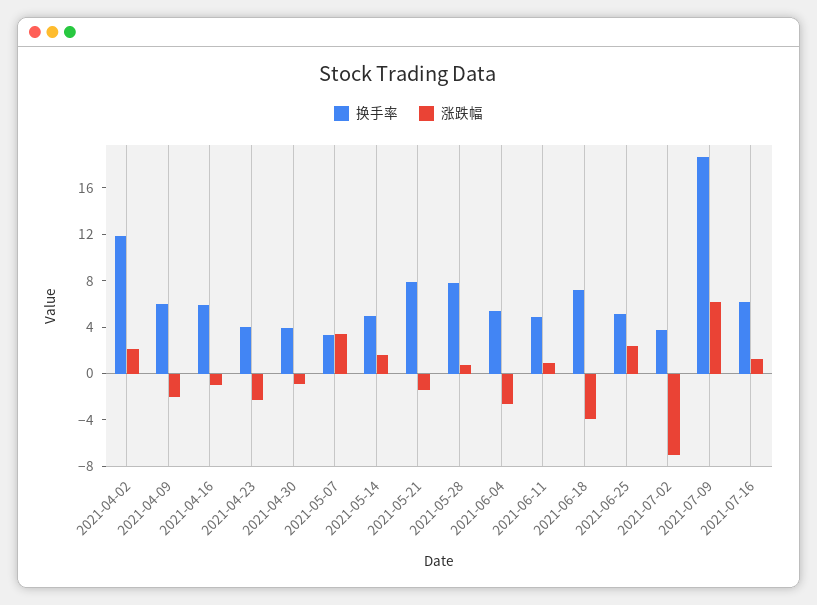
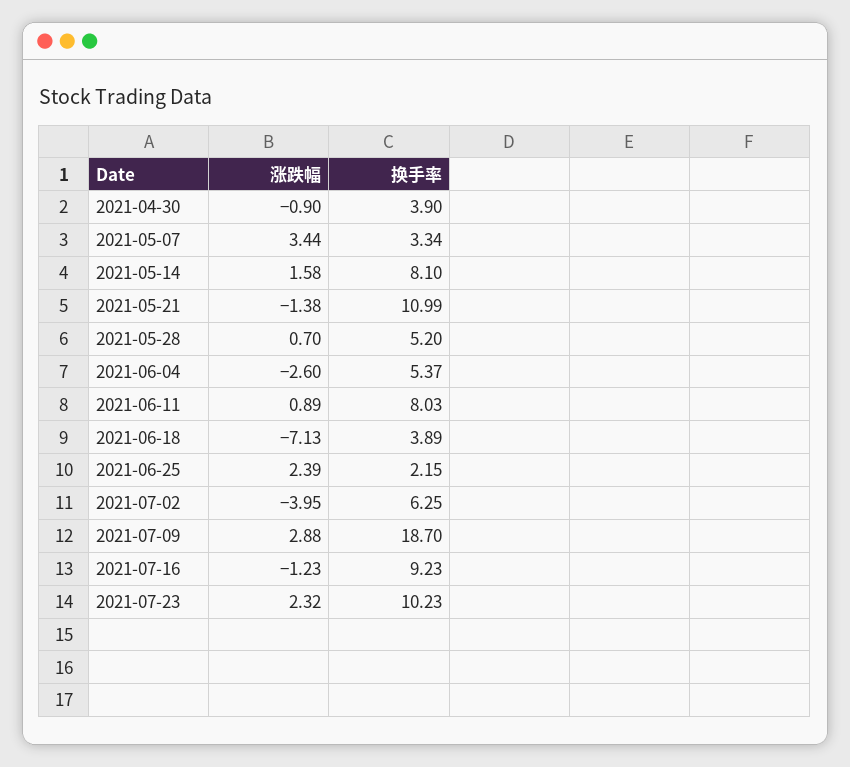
换手率, 2021-04-02: 12 -> none
涨跌幅, 2021-04-02: 2 -> none
换手率, 2021-04-09: 6 -> none
涨跌幅, 2021-04-09: -2 -> none
换手率, 2021-04-16: 6 -> none
涨跌幅, 2021-04-16: -1 -> none
换手率, 2021-04-23: 4 -> none
涨跌幅, 2021-04-23: -2 -> none
换手率, 2021-05-14: 5 -> 8.1
换手率, 2021-05-21: 8 -> 10.99
换手率, 2021-05-28: 8 -> 5.2
换手率, 2021-06-11: 5 -> 8.03
换手率, 2021-06-18: 7 -> 3.89
涨跌幅, 2021-06-18: -4 -> -7.13
换手率, 2021-06-25: 5 -> 2.15
换手率, 2021-07-02: 4 -> 6.25
涨跌幅, 2021-07-02: -7 -> -3.95
涨跌幅, 2021-07-09: 6 -> 2.88
换手率, 2021-07-16: 6 -> 9.23
涨跌幅, 2021-07-16: 1 -> -1.23
涨跌幅, 2021-07-23: none -> 2.32
换手率, 2021-07-23: none -> 10.23

